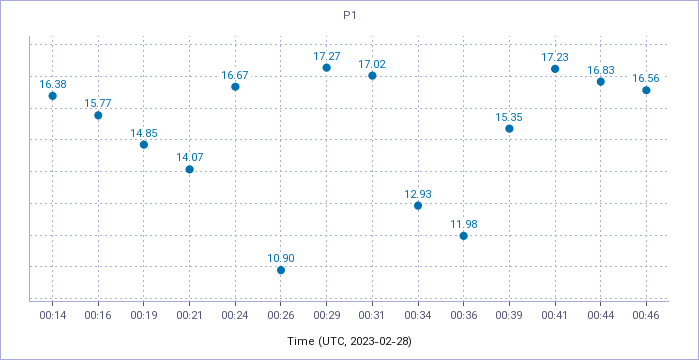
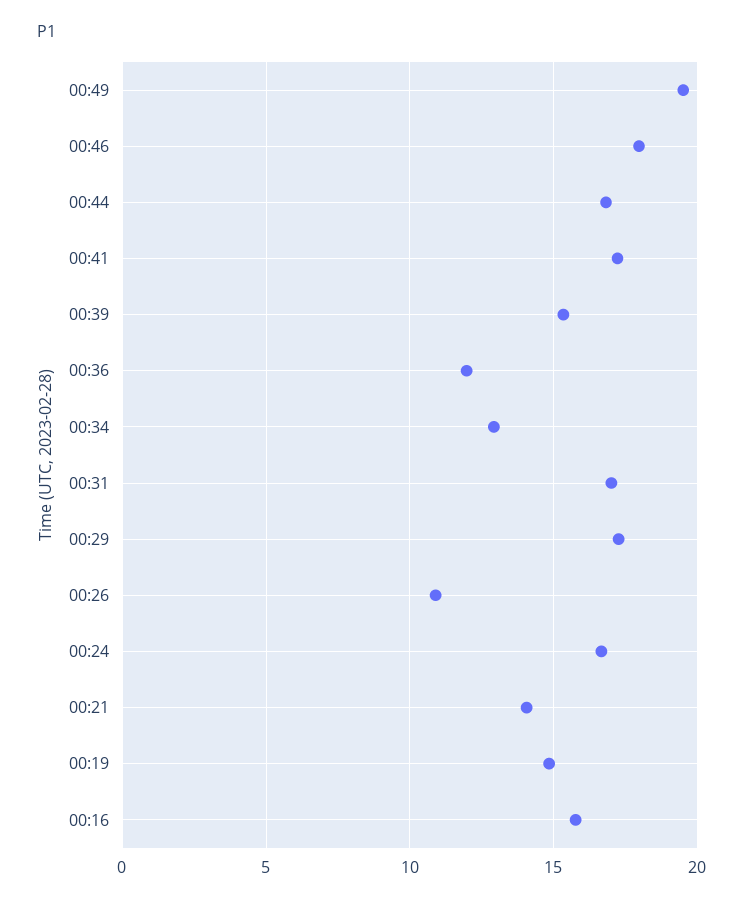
00:14: 16.38 -> none
00:46: 16.56 -> 18
00:49: none -> 19.5

